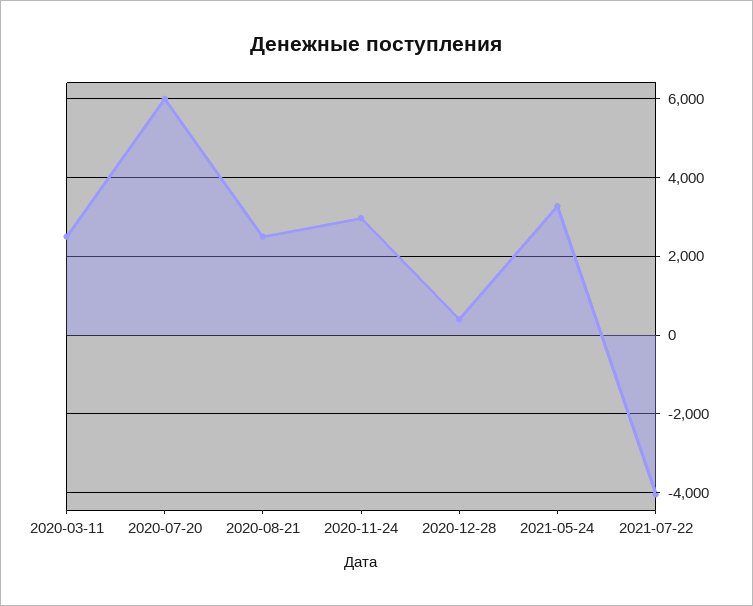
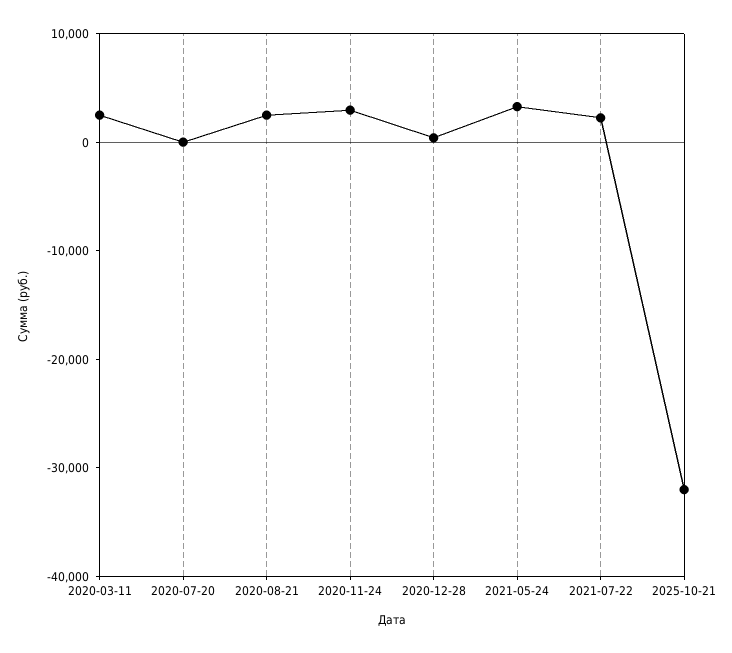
2020-07-20: 6000 -> 0
2021-07-22: -4000 -> 2000
2025-10-21: none -> -32000

